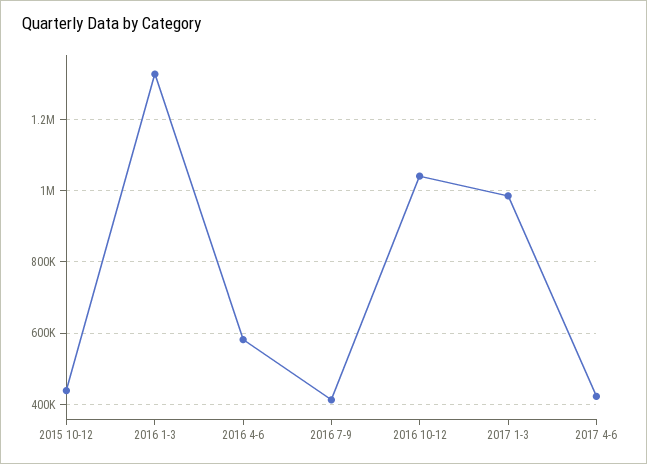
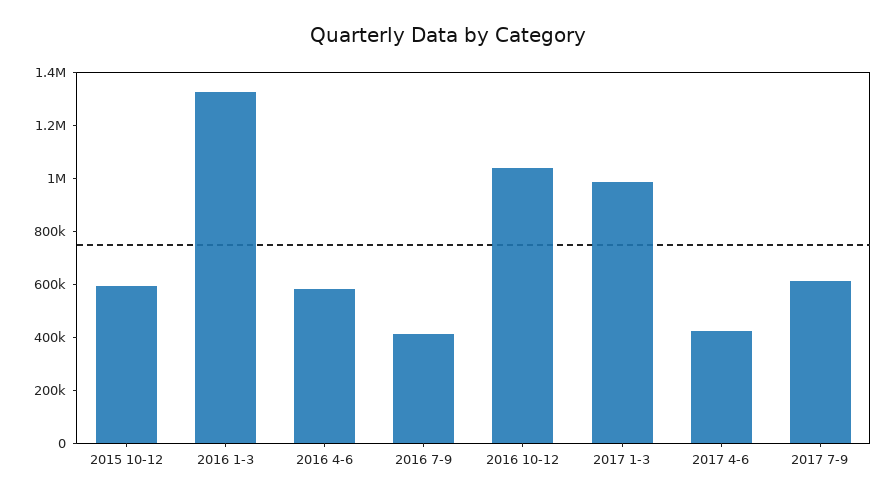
2015 10-12: 440000 -> 600000
2017 7-9: none -> 600000

